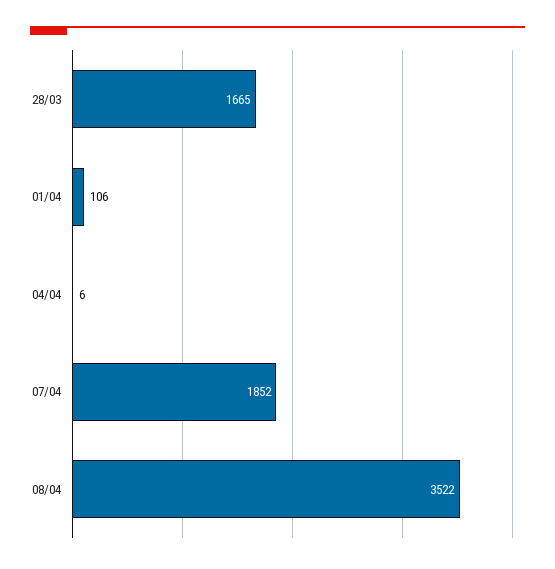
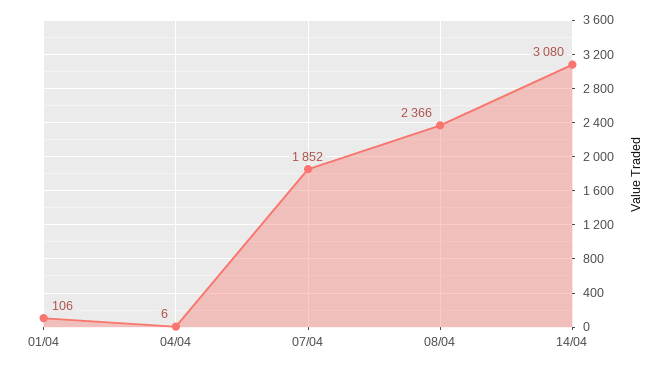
28/03: 1665 -> none
08/04: 3522 -> 2366
14/04: none -> 3080

